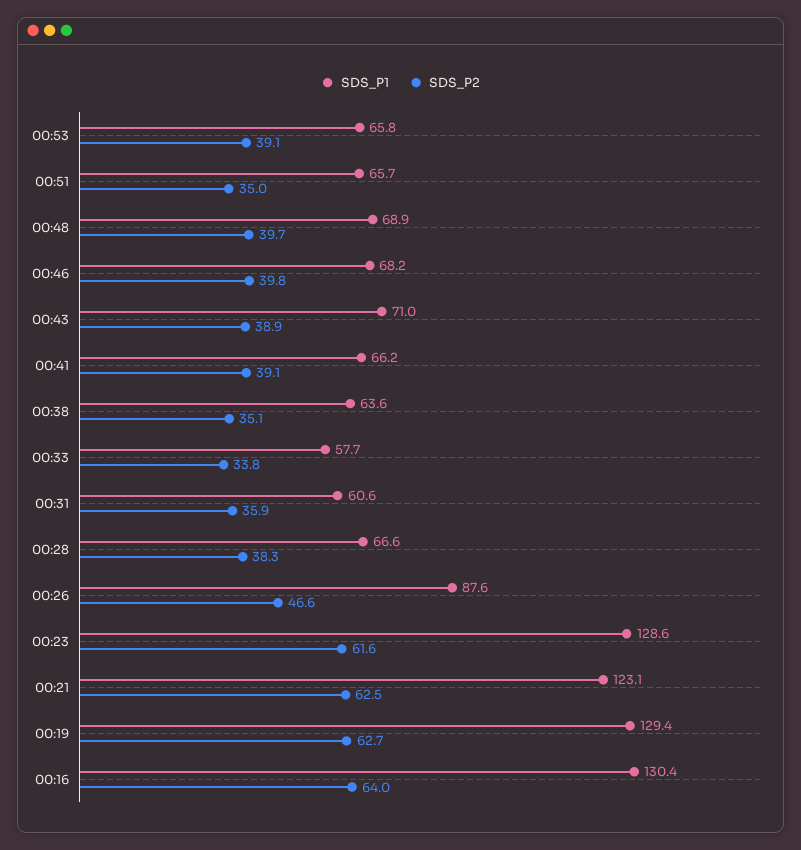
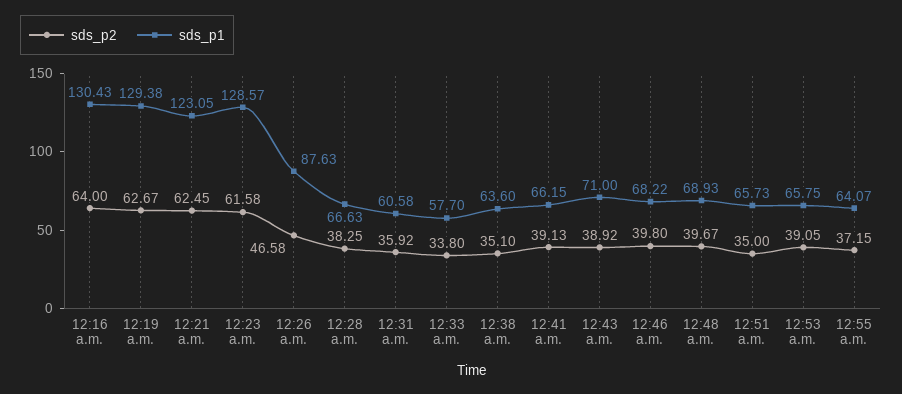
SDS_P2, 12:55 a.m.: none -> 37.15
SDS_P1, 12:55 a.m.: none -> 64.07

